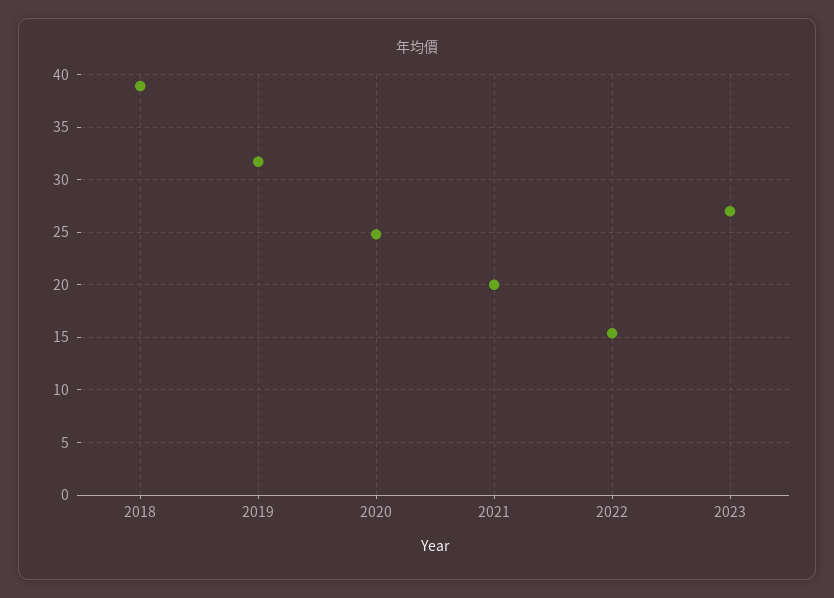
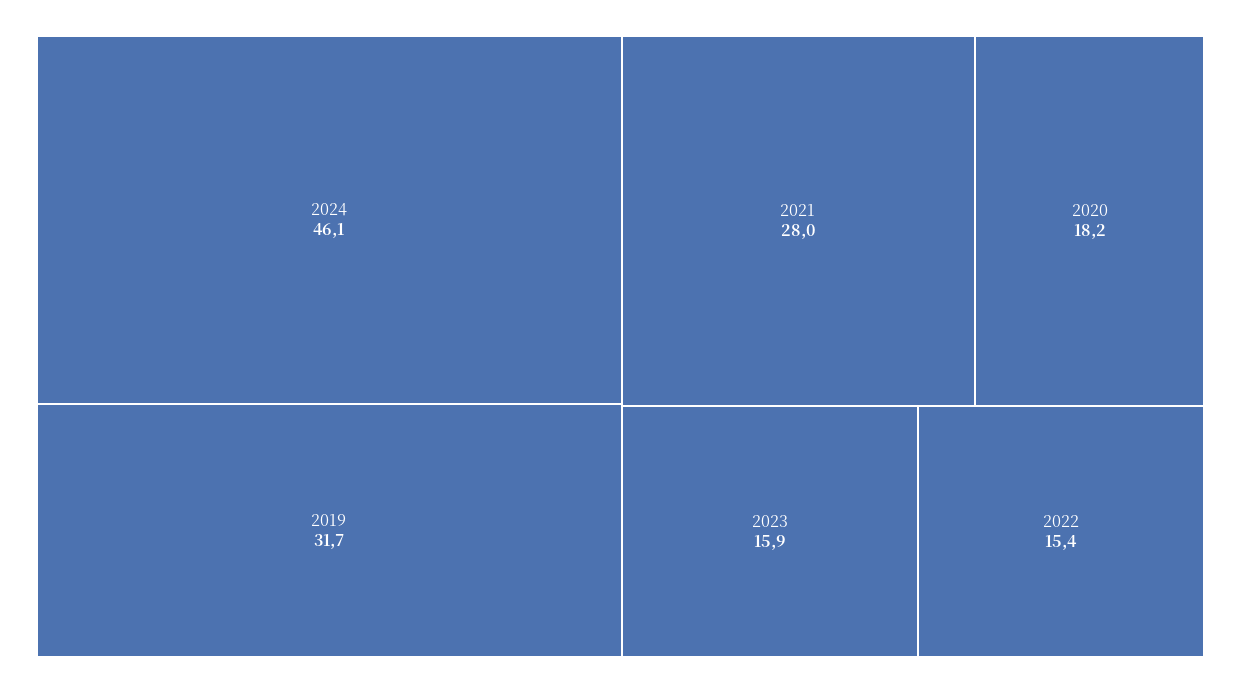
2018: 39 -> none
2020: 25 -> 18.2
2021: 20 -> 28
2023: 27 -> 15.9
2024: none -> 46.1

